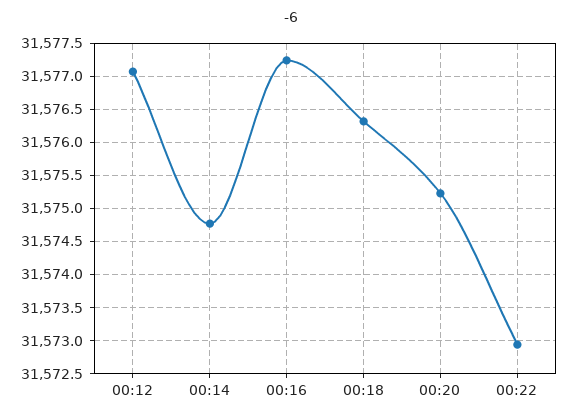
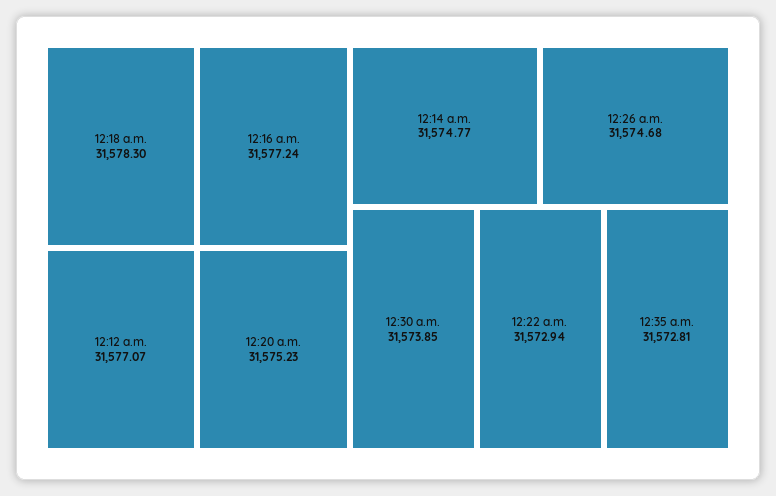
00:18: 31576.3 -> 31578.3
12:26 a.m.: none -> 31574.68
12:30 a.m.: none -> 31573.85
12:35 a.m.: none -> 31572.81

